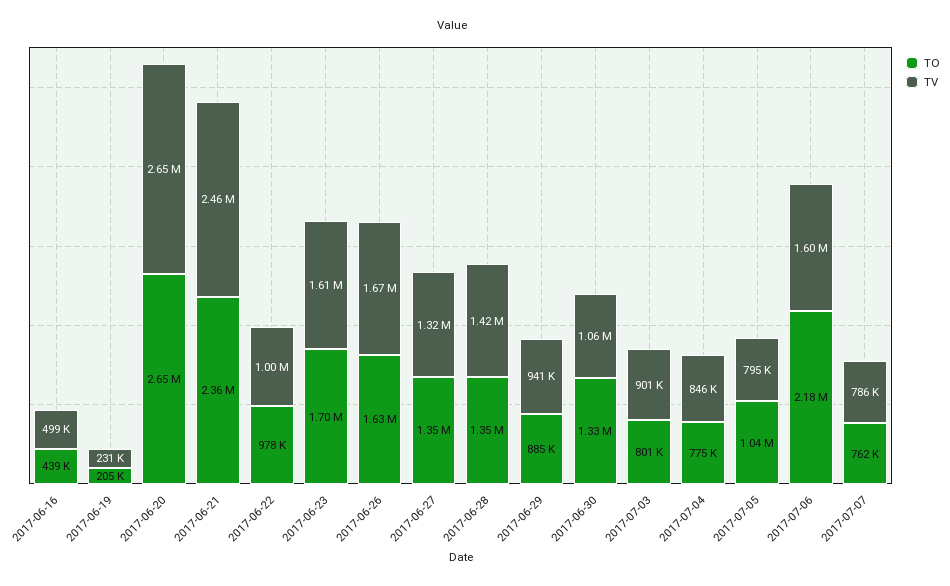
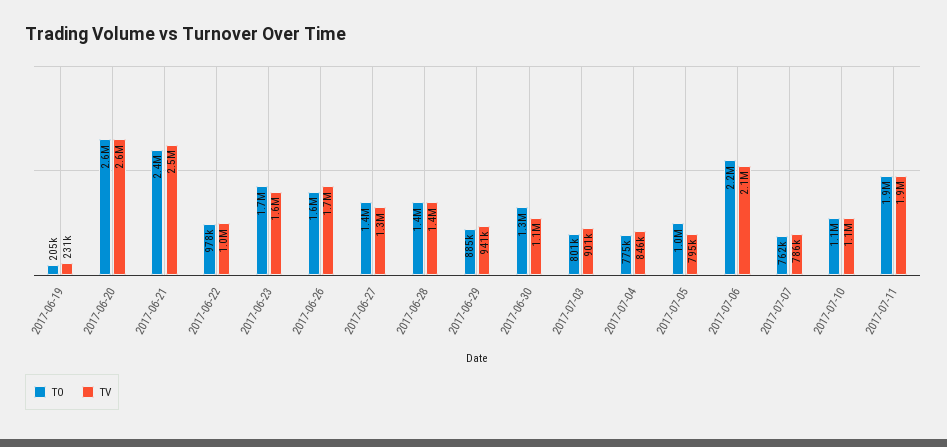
TO, 2017-06-16: 439000 -> none
TV, 2017-06-16: 499000 -> none
TV, 2017-07-06: 1600000 -> 2100000
TO, 2017-07-10: none -> 1100000
TV, 2017-07-10: none -> 1100000
TO, 2017-07-11: none -> 1900000
TV, 2017-07-11: none -> 1900000

